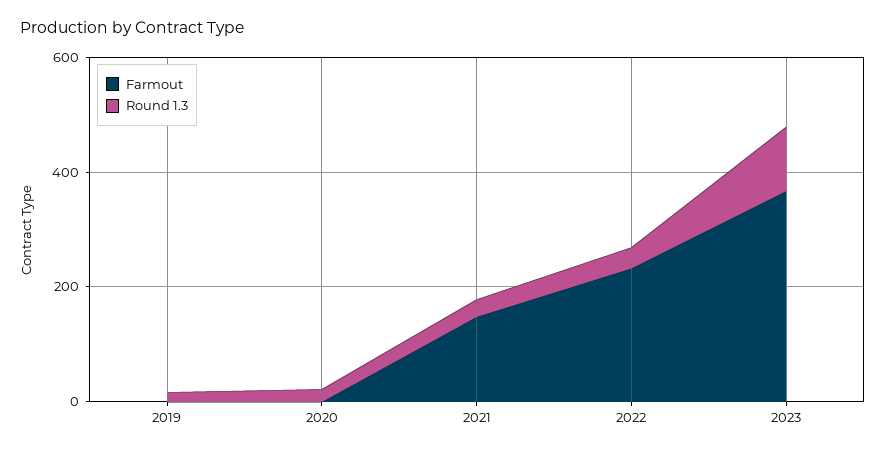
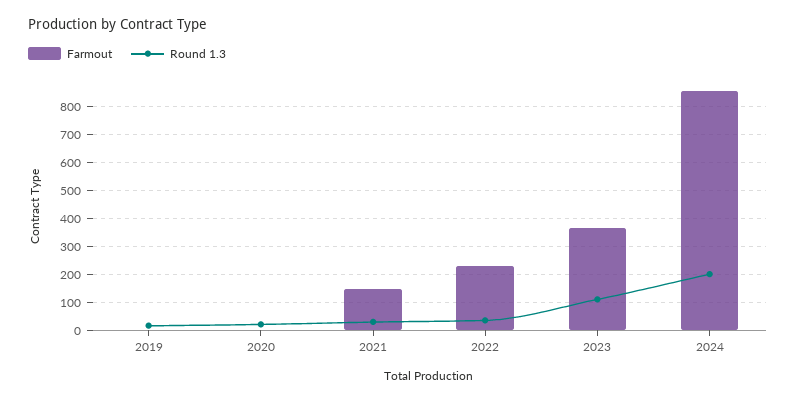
Farmout, 2024: none -> 850
Round 1.3, 2024: none -> 200

